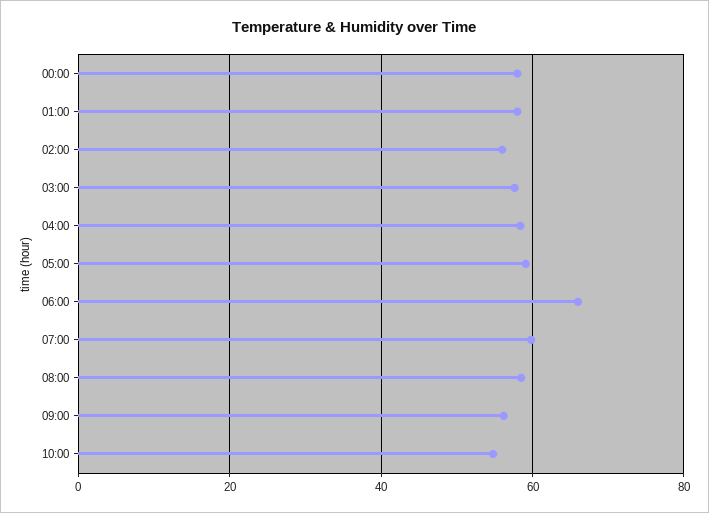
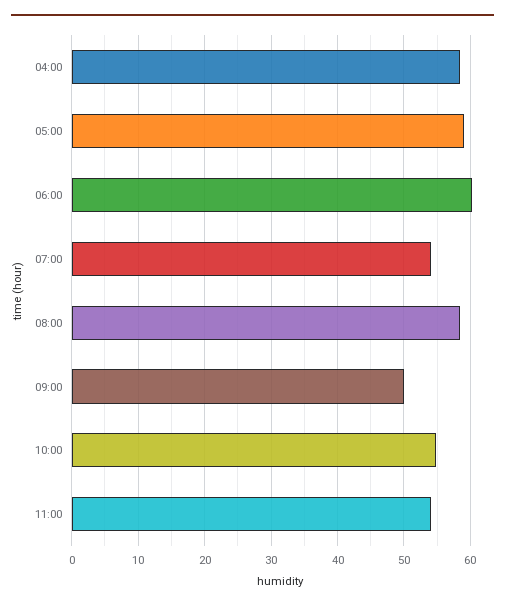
00:00: 58 -> none
01:00: 58 -> none
02:00: 56 -> none
03:00: 58 -> none
06:00: 66 -> 60
07:00: 60 -> 54
09:00: 56 -> 50
11:00: none -> 54

